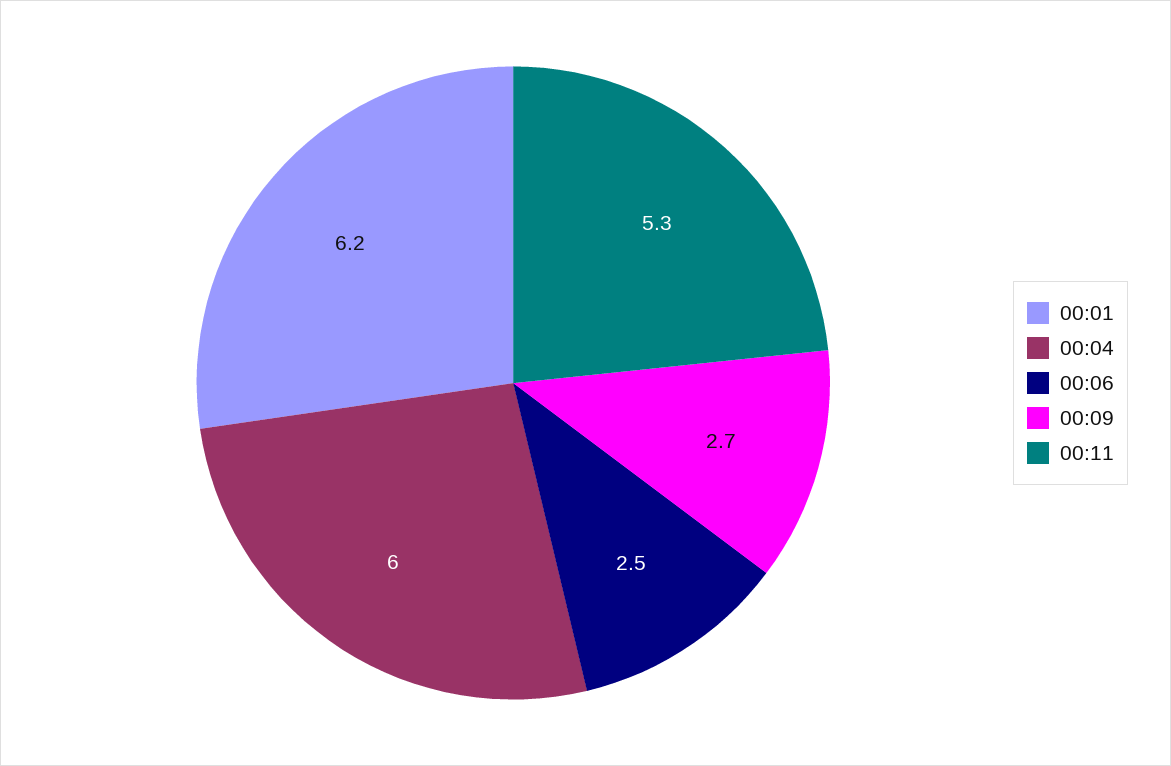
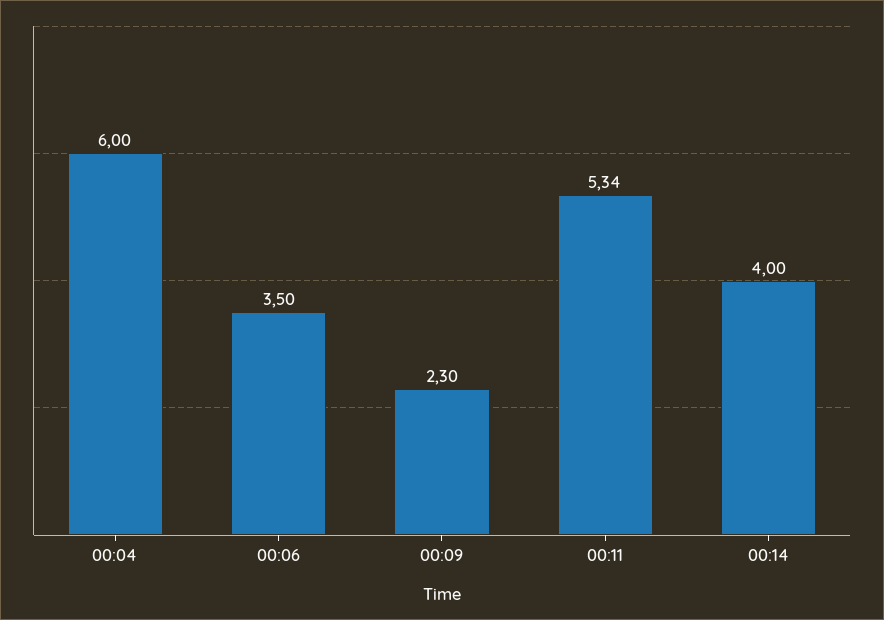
00:01: 6.2 -> none
00:06: 2.5 -> 3.5
00:09: 2.7 -> 2.3
00:14: none -> 4

